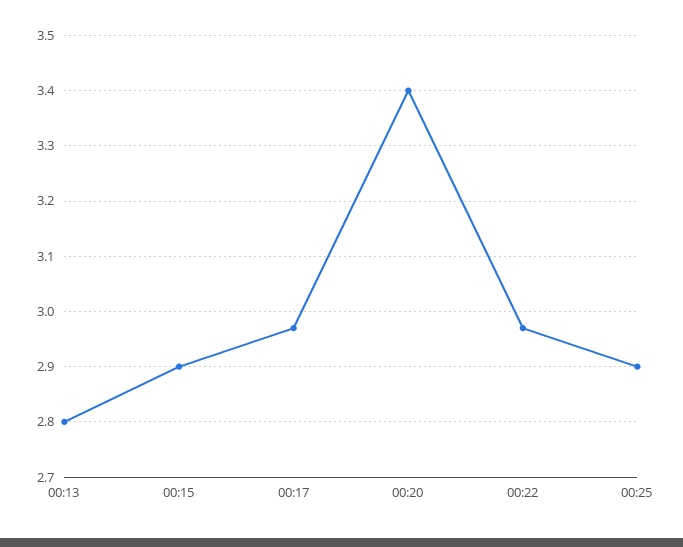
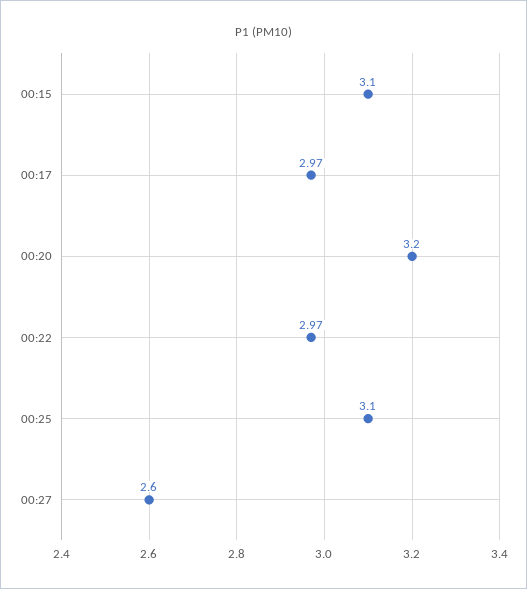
00:13: 2.8 -> none
00:15: 2.9 -> 3.1
00:20: 3.4 -> 3.2
00:25: 2.9 -> 3.1
00:27: none -> 2.6

